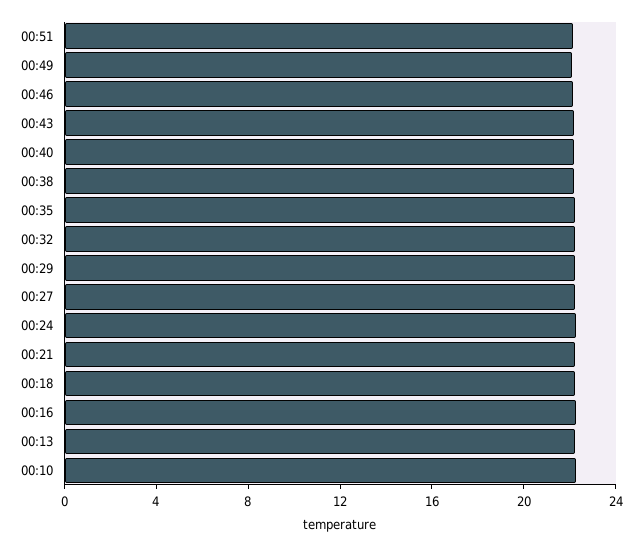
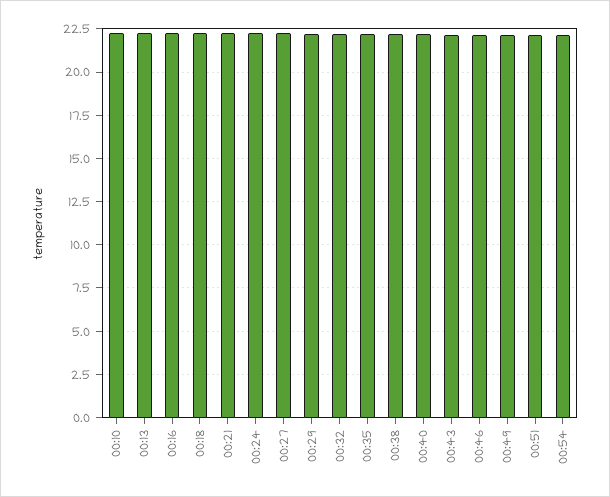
00:54: none -> 22

